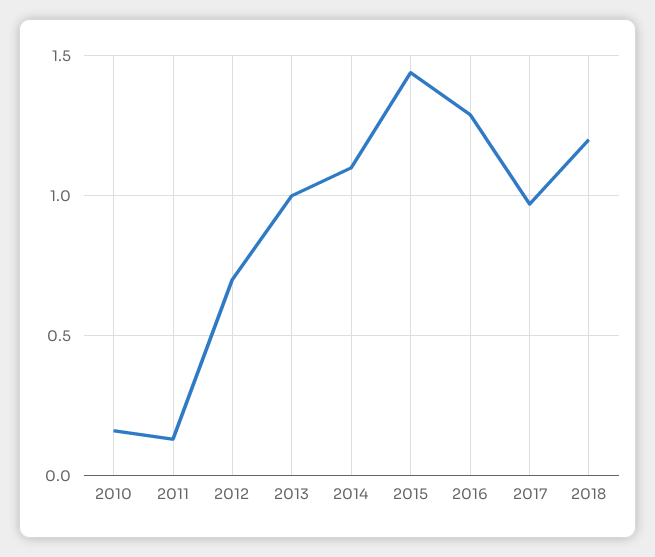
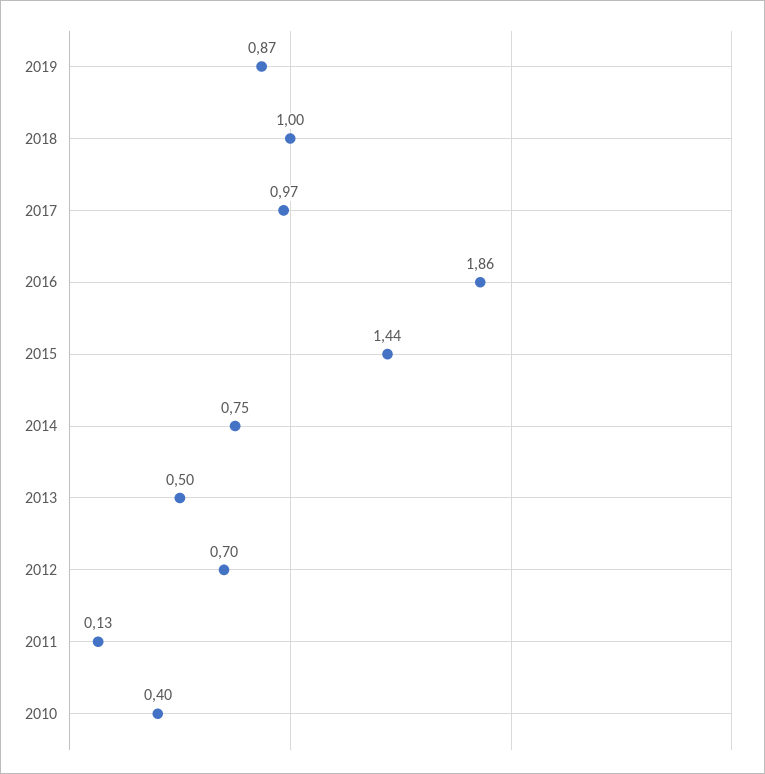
2010: 0.15 -> 0.4
2013: 1 -> 0.5
2014: 1.1 -> 0.75
2016: 1.3 -> 1.86
2018: 1.2 -> 1
2019: none -> 0.87

